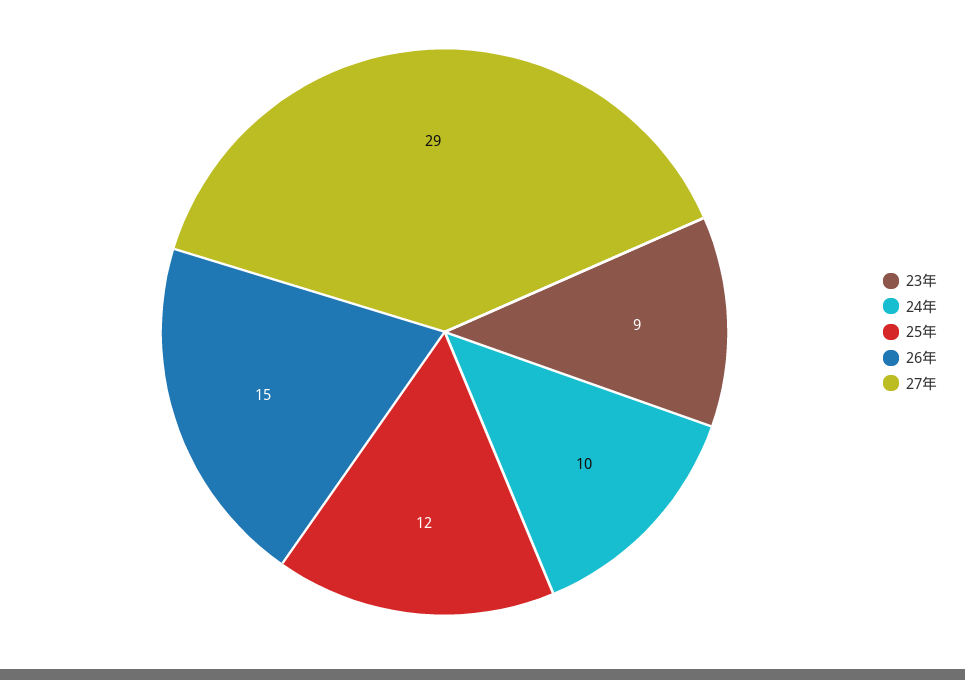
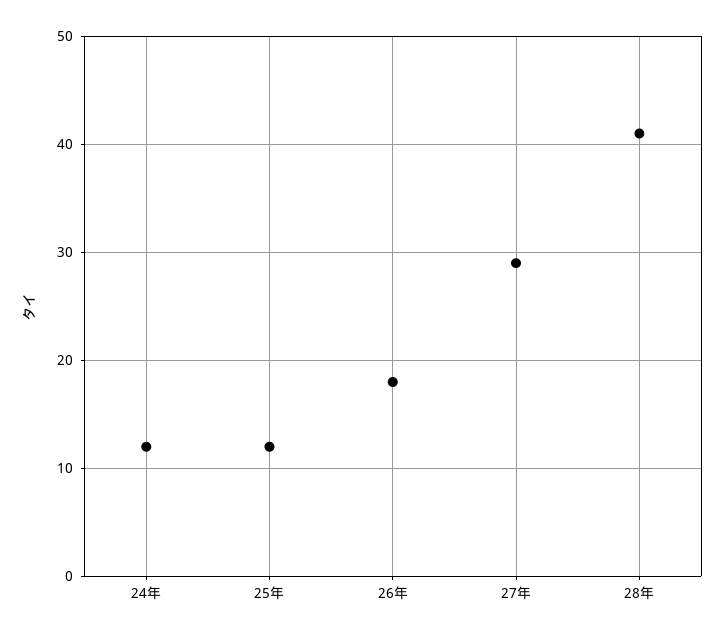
23年: 9 -> none
24年: 10 -> 12
26年: 15 -> 18
28年: none -> 41

